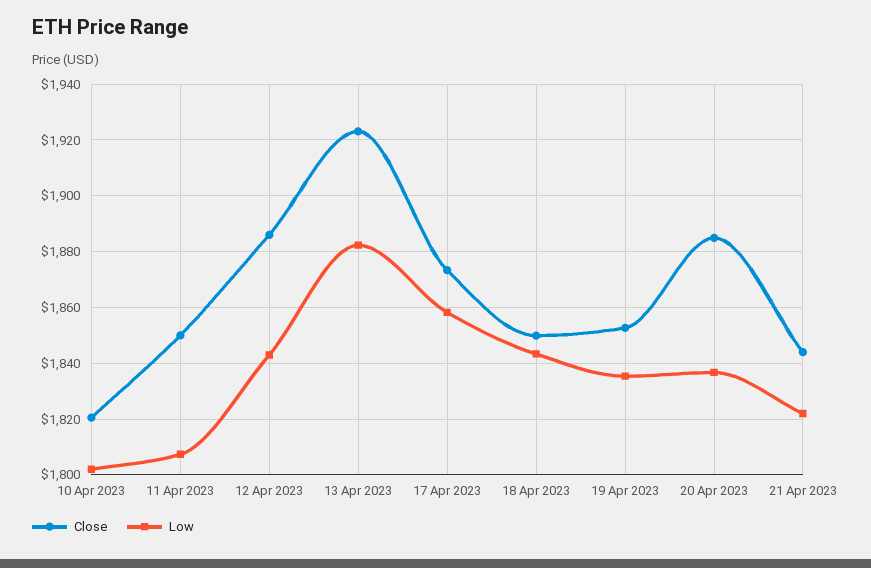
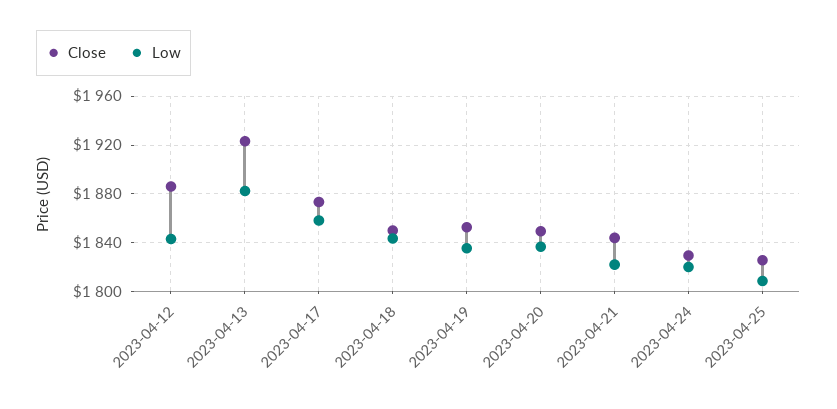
Close, 10 Apr 2023: 1820 -> none
Low, 10 Apr 2023: 1802.5 -> none
Close, 11 Apr 2023: 1850 -> none
Low, 11 Apr 2023: 1807.5 -> none
Close, 20 Apr 2023: 1885 -> 1850
Close, 2023-04-24: none -> 1830
Low, 2023-04-24: none -> 1820
Close, 2023-04-25: none -> 1825
Low, 2023-04-25: none -> 1810

